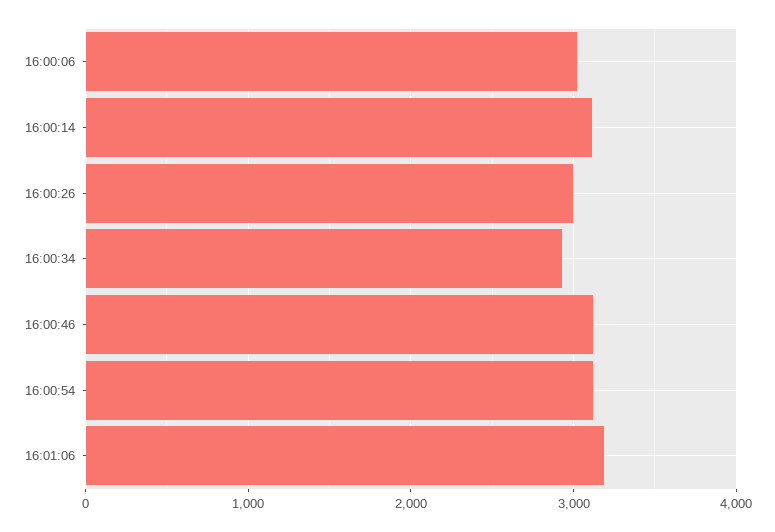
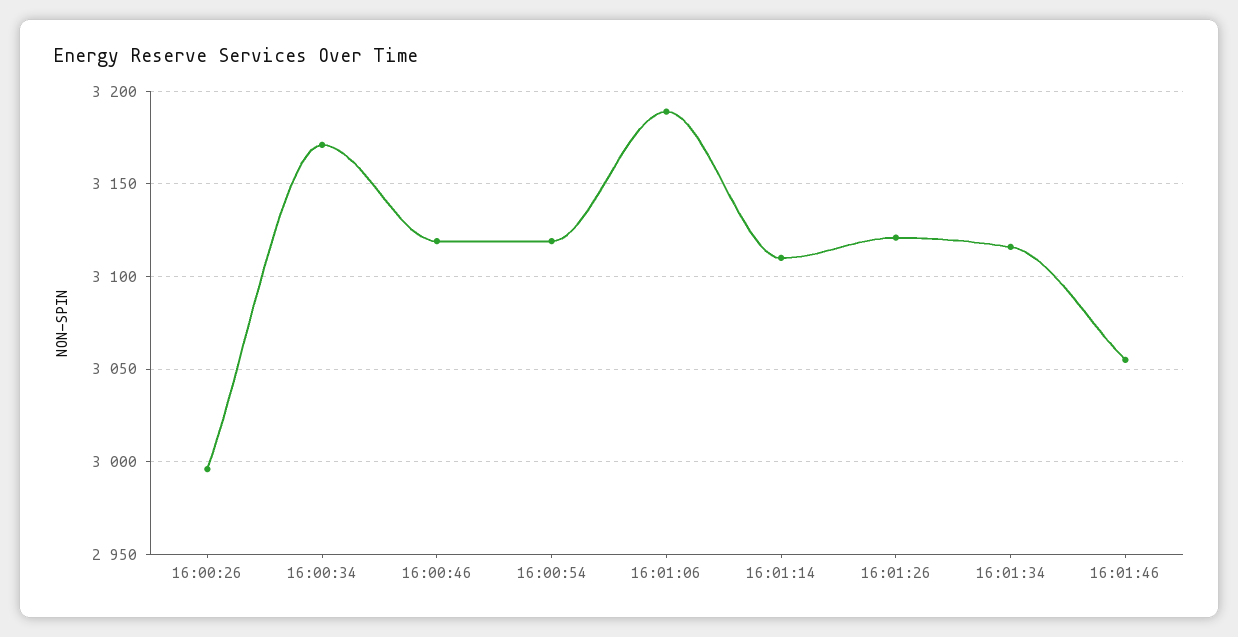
16:00:06: 3000 -> none
16:00:14: 3100 -> none
16:00:34: 2900 -> 3170
16:01:14: none -> 3110
16:01:26: none -> 3120
16:01:34: none -> 3115
16:01:46: none -> 3055

